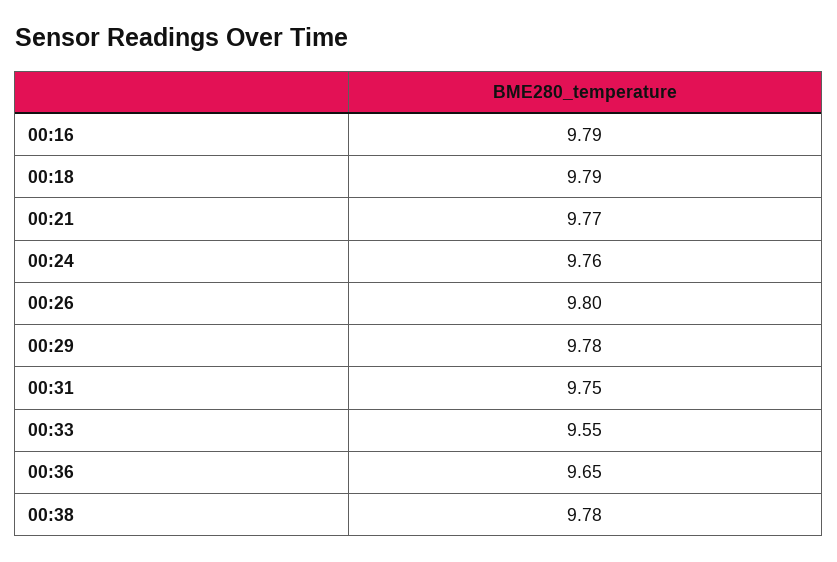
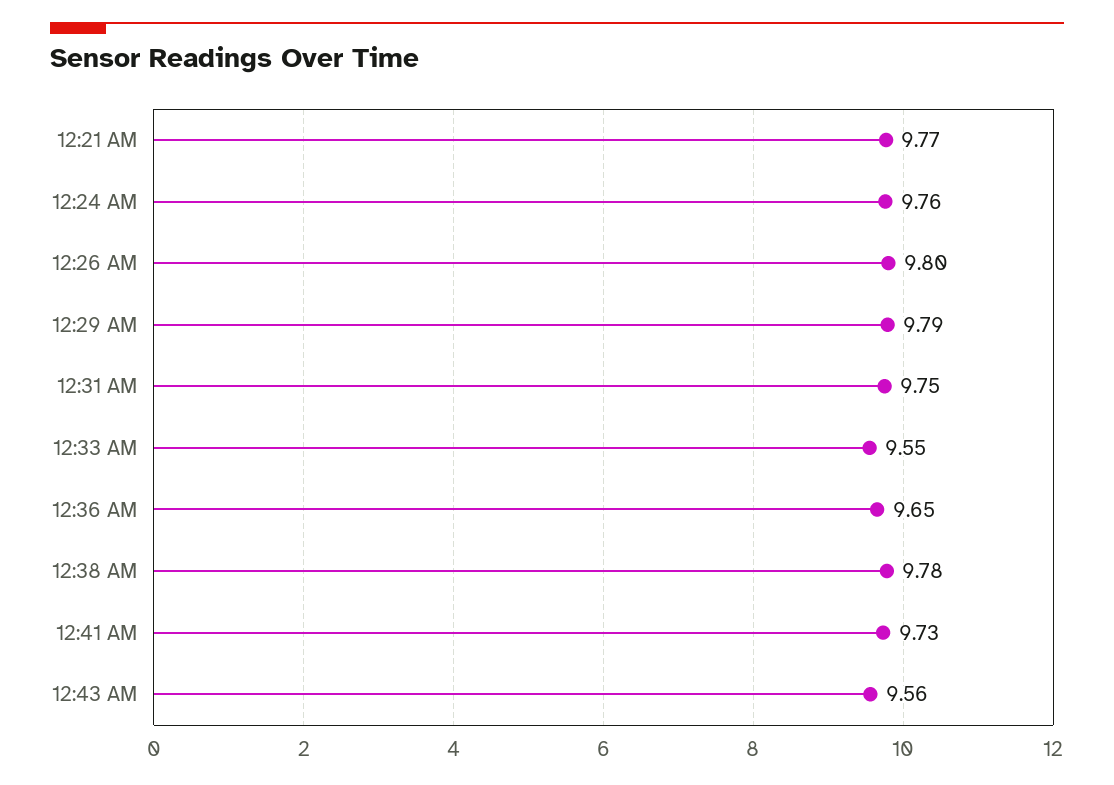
00:16: 9.79 -> none
00:18: 9.79 -> none
00:29: 9.78 -> 9.79
12:41 AM: none -> 9.73
12:43 AM: none -> 9.56

